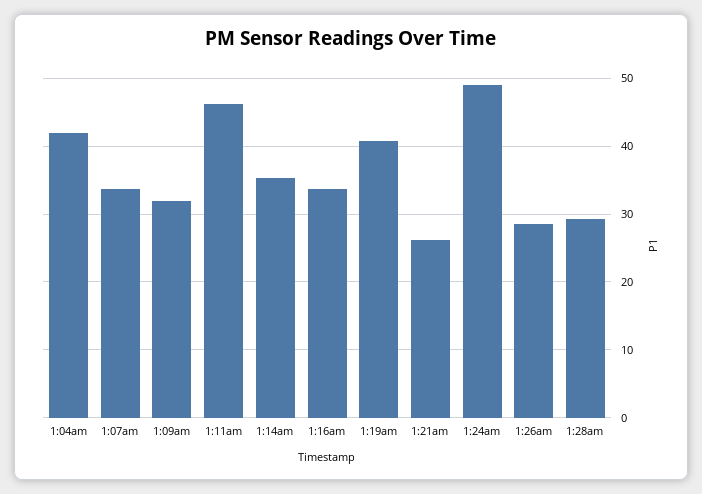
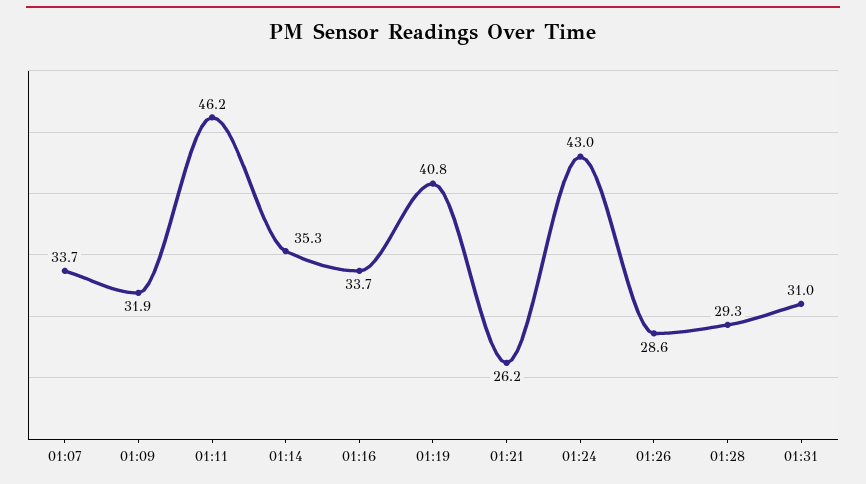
1:04am: 42 -> none
1:24am: 49 -> 43
01:31: none -> 31

